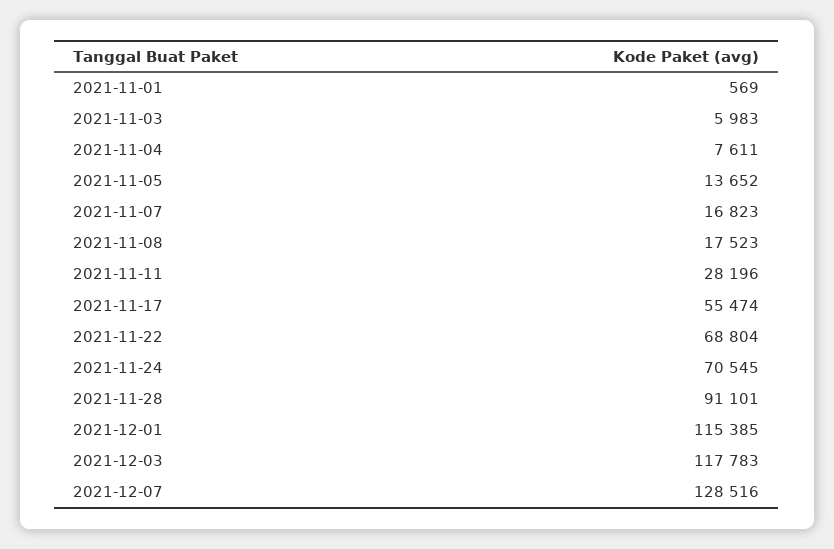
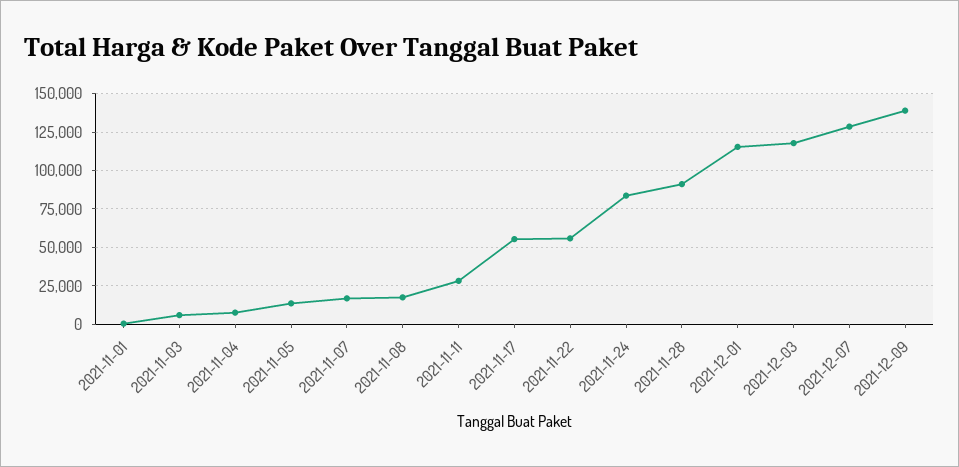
2021-11-22: 68804 -> 55000
2021-11-24: 70545 -> 85000
2021-12-09: none -> 140000

